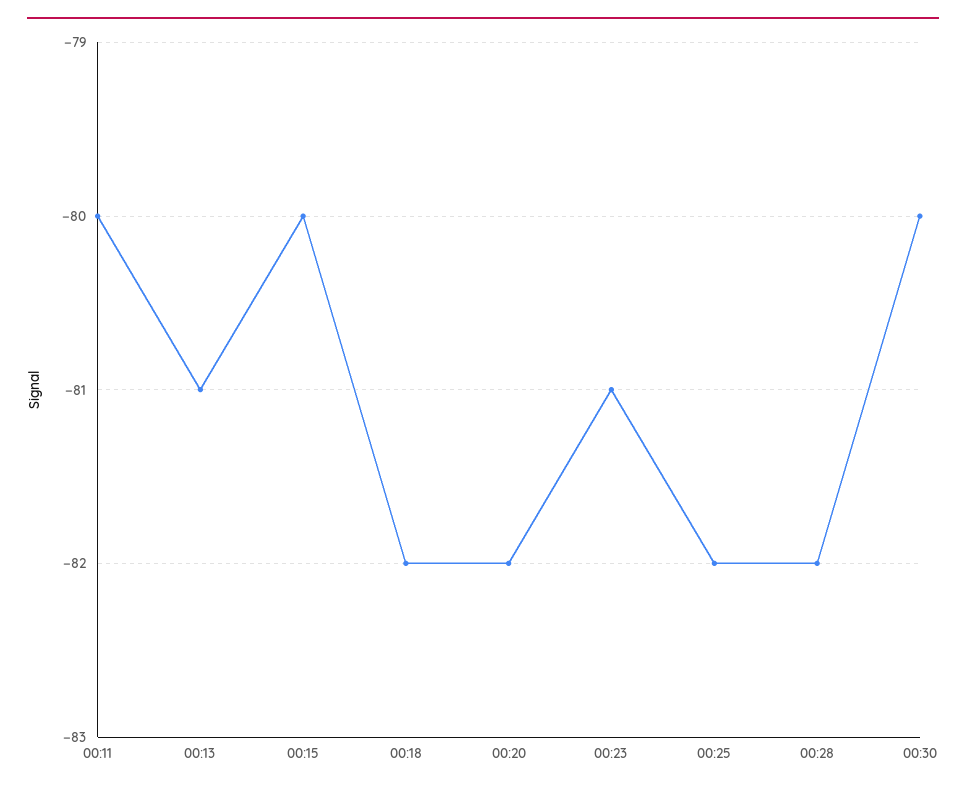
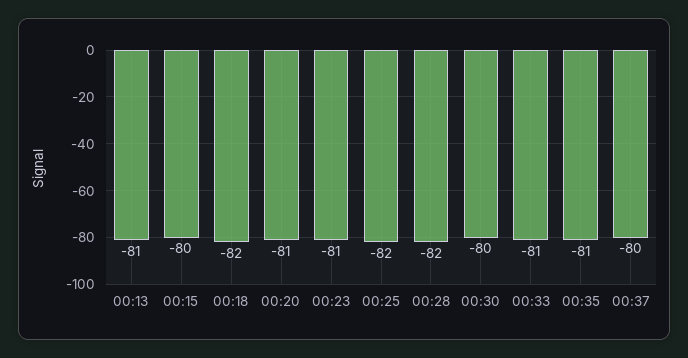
00:11: -80 -> none
00:20: -82 -> -81
00:33: none -> -81
00:35: none -> -81
00:37: none -> -80

